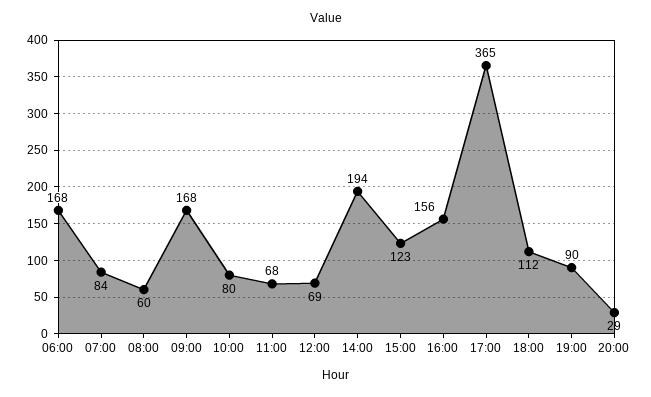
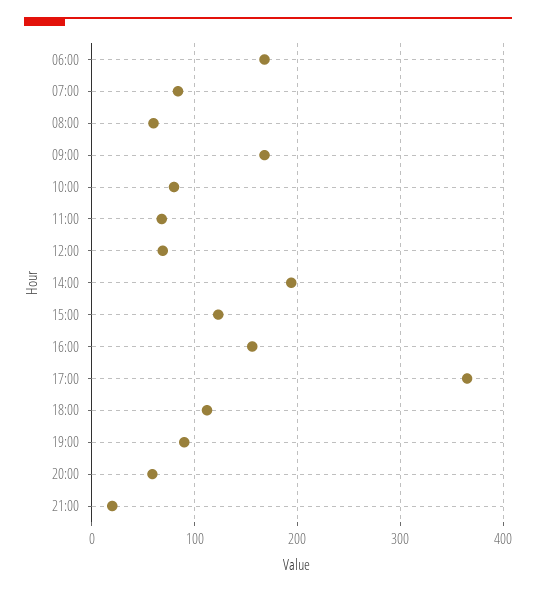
20:00: 29 -> 60
21:00: none -> 20

